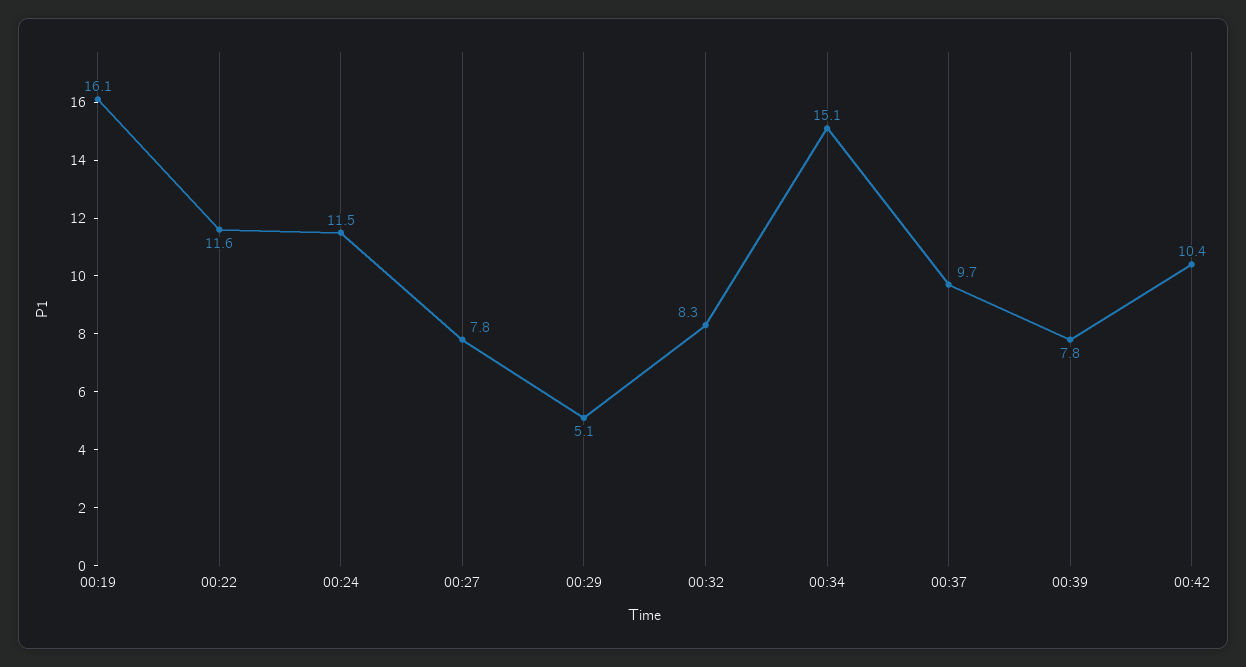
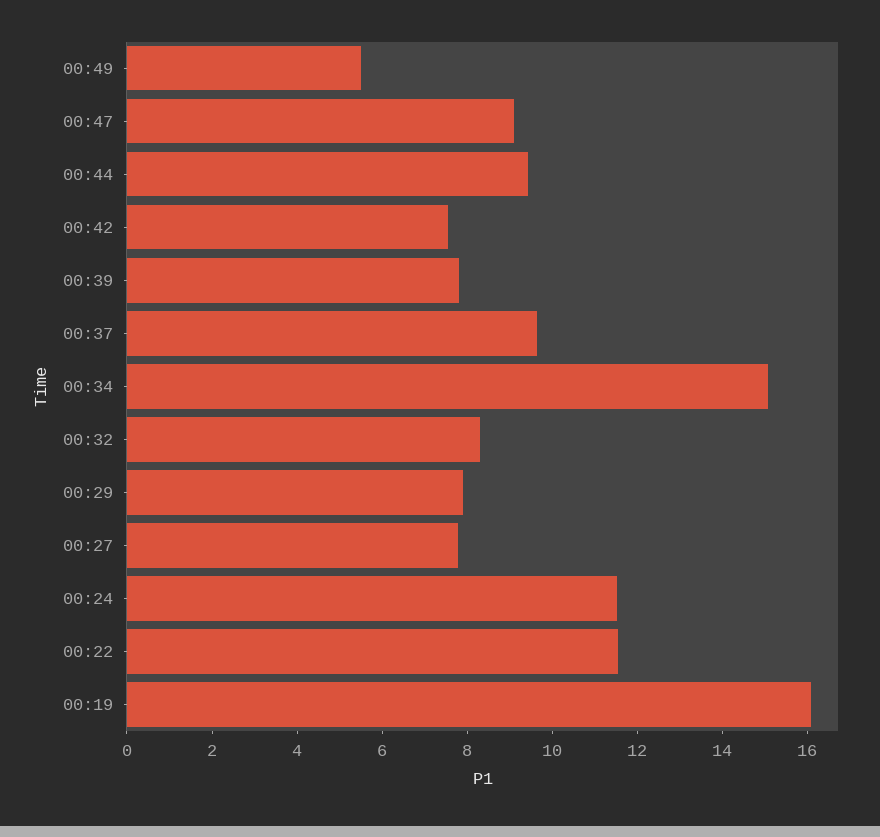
00:29: 5.1 -> 8
00:42: 10.4 -> 7.5
00:49: none -> 5.5
00:47: none -> 9
00:44: none -> 9.5

